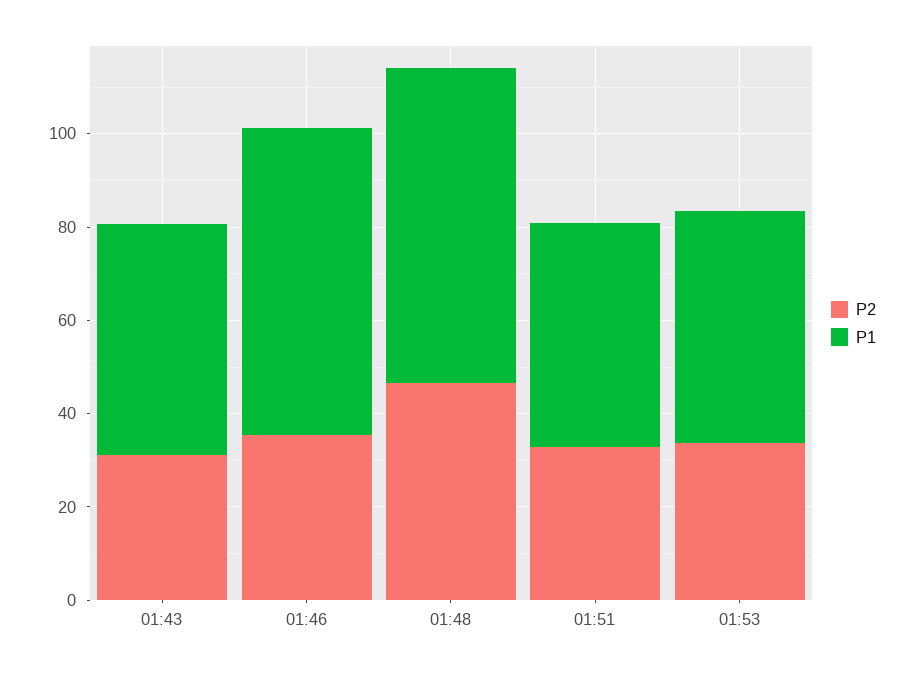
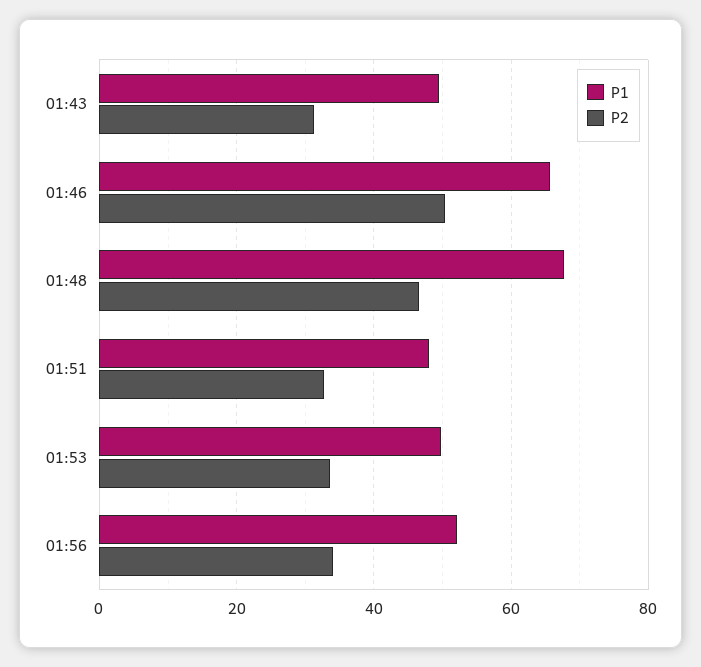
P2, 01:46: 35 -> 50
P1, 01:56: none -> 52
P2, 01:56: none -> 34

